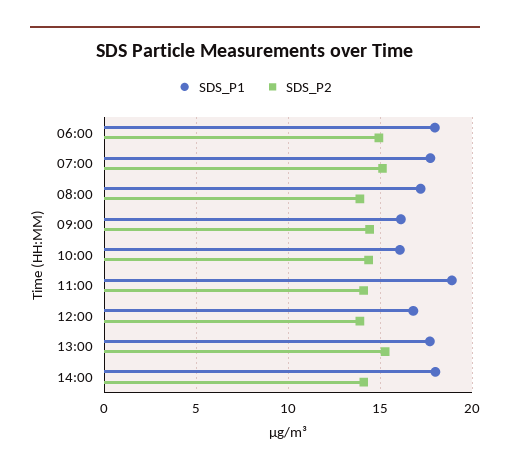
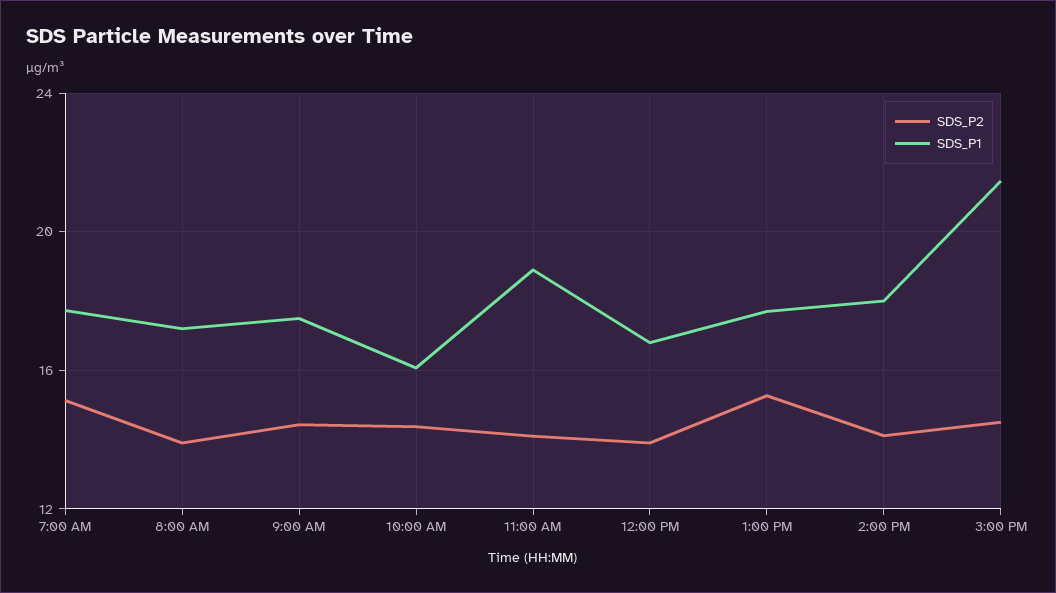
SDS_P1, 06:00: 18 -> none
SDS_P2, 06:00: 15 -> none
SDS_P1, 09:00: 16 -> 17.5
SDS_P2, 3:00 PM: none -> 14.5
SDS_P1, 3:00 PM: none -> 21.5

